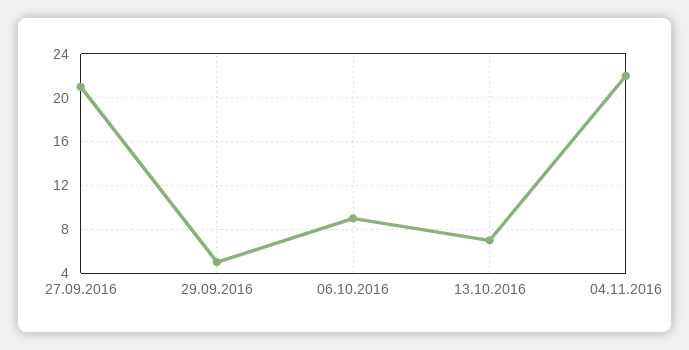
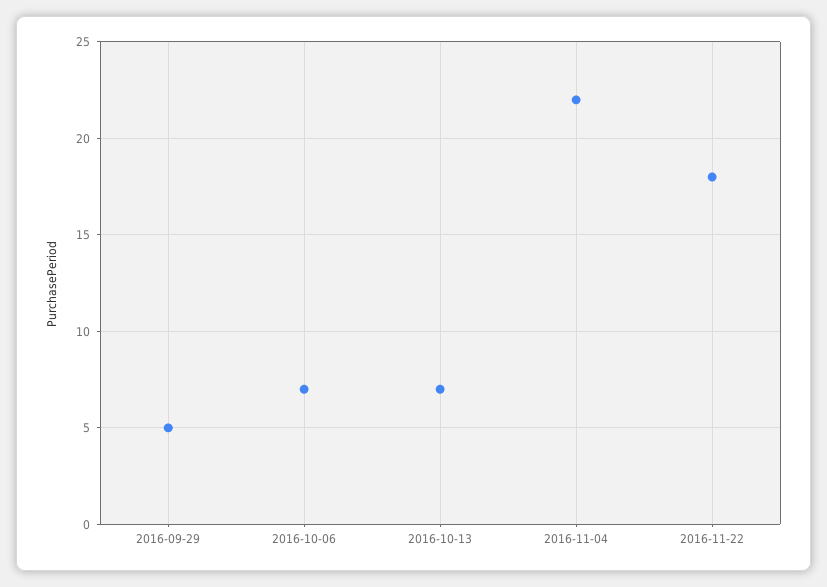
27.09.2016: 21 -> none
06.10.2016: 9 -> 7
2016-11-22: none -> 18

